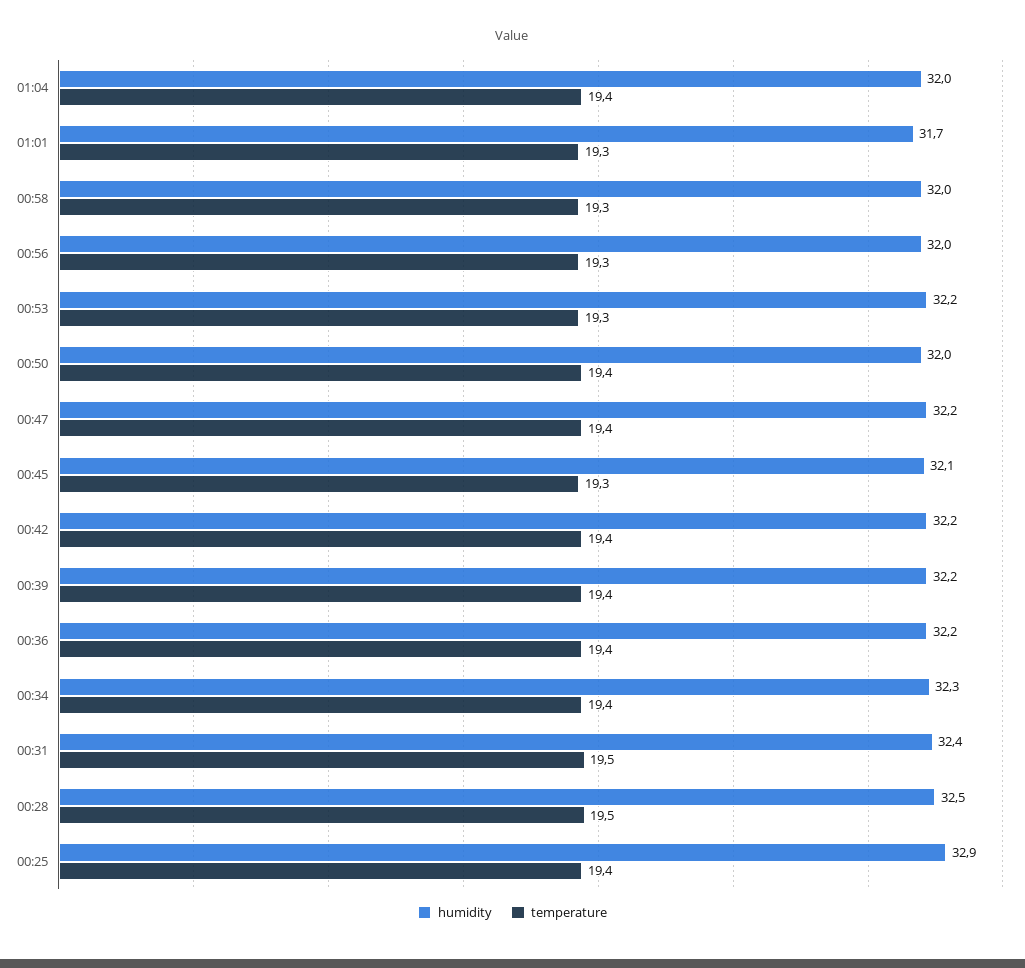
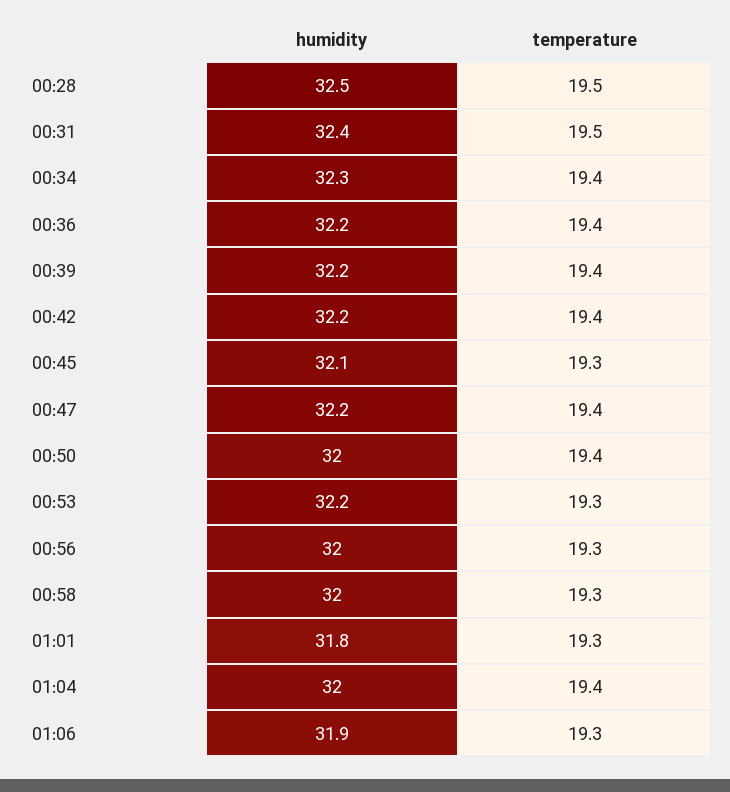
humidity, 01:01: 31.7 -> 31.8
humidity, 00:25: 32.9 -> none
temperature, 00:25: 19.4 -> none
humidity, 01:06: none -> 31.9
temperature, 01:06: none -> 19.3

